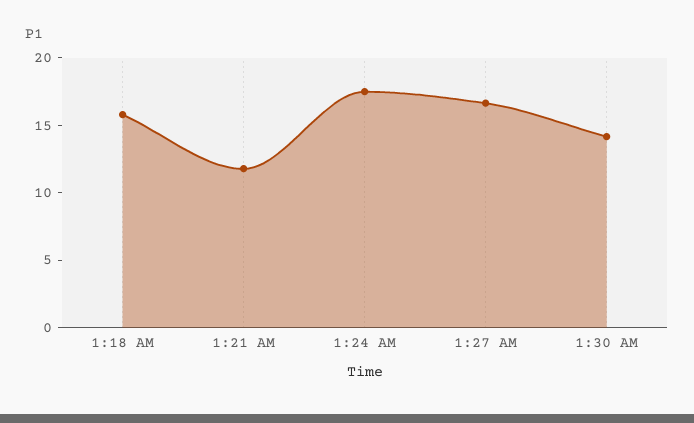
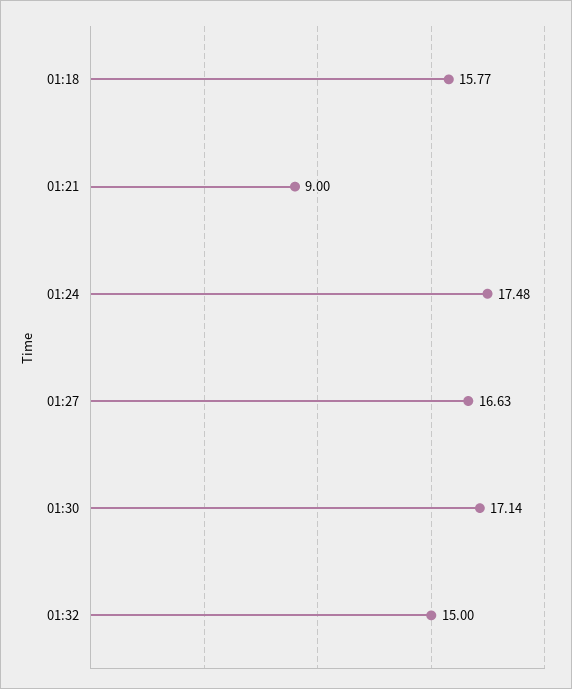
1:21 AM: 12 -> 9
1:30 AM: 14 -> 17.14
01:32: none -> 15

